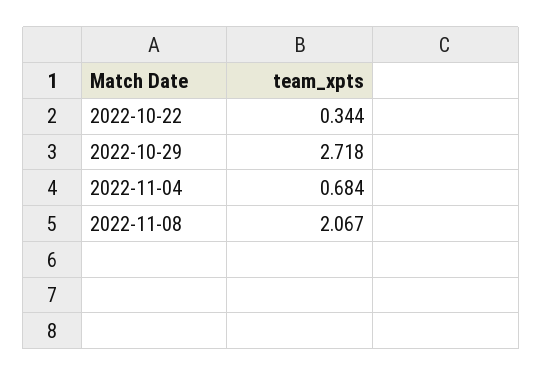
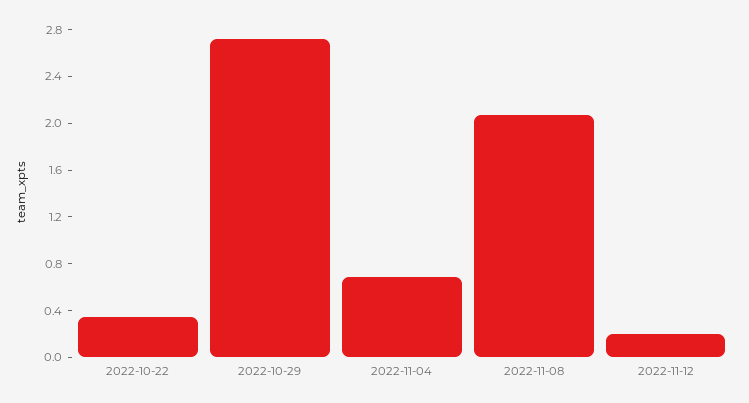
2022-11-12: none -> 0.2

